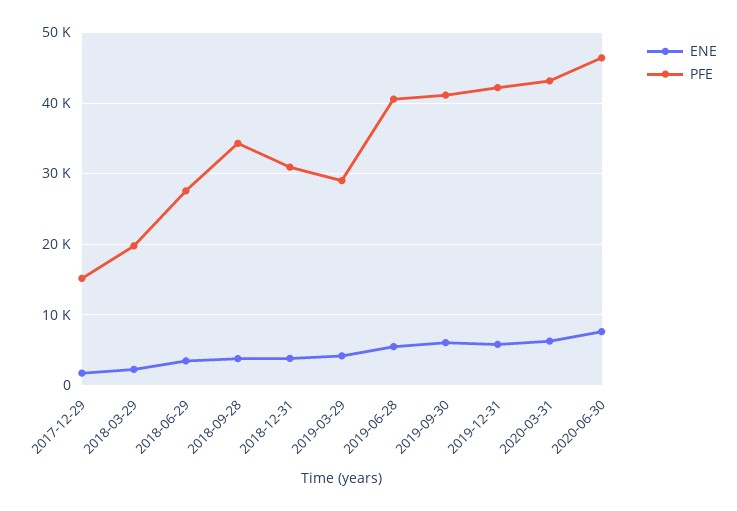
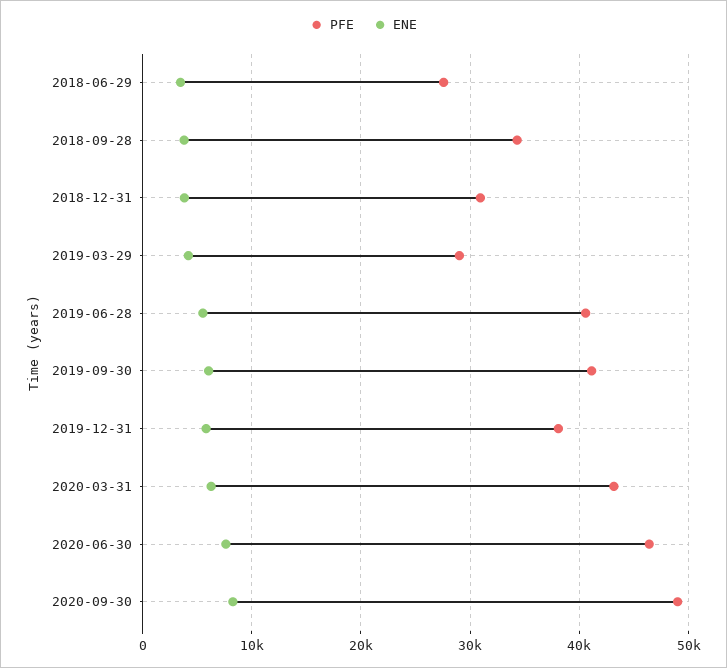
ENE, 2017-12-29: 2000 -> none
PFE, 2017-12-29: 15000 -> none
ENE, 2018-03-29: 2000 -> none
PFE, 2018-03-29: 20000 -> none
PFE, 2019-12-31: 42000 -> 38000
PFE, 2020-09-30: none -> 49000
ENE, 2020-09-30: none -> 8000

